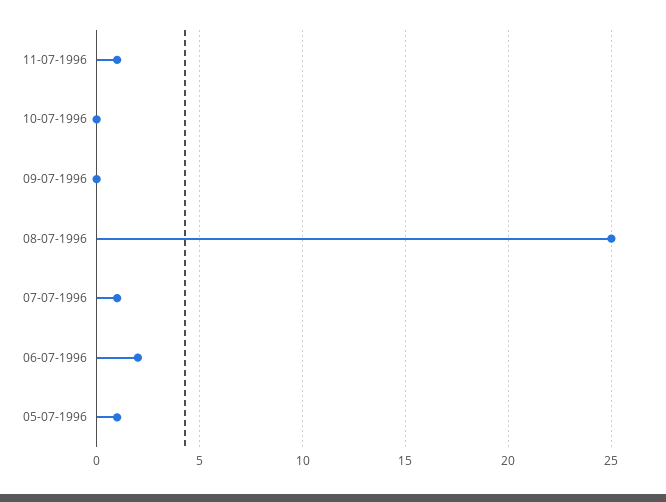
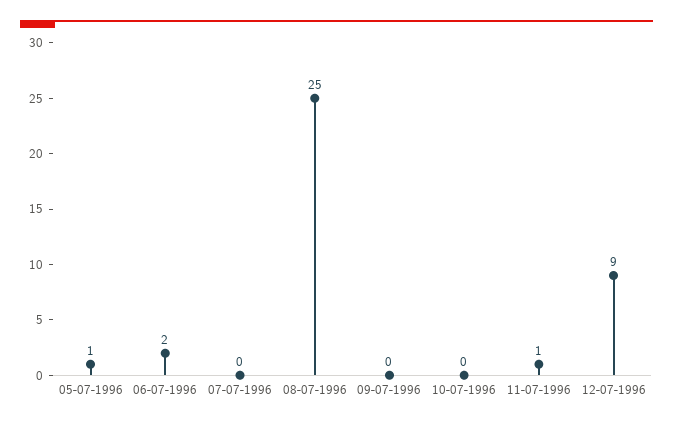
07-07-1996: 1 -> 0
12-07-1996: none -> 9

